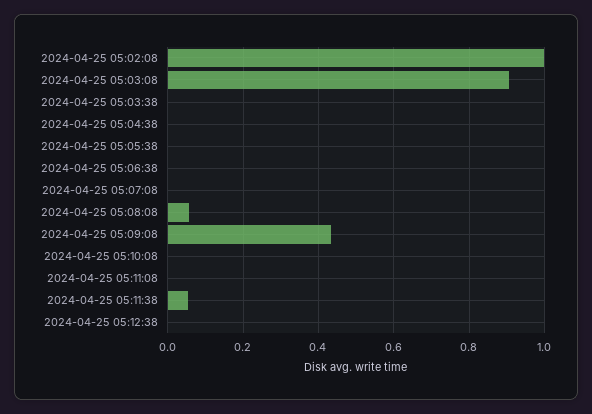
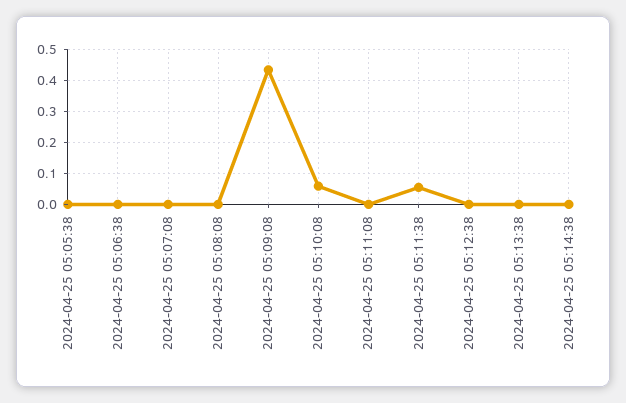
2024-04-25 05:02:08: 1 -> none
2024-04-25 05:03:08: 0.9 -> none
2024-04-25 05:03:38: 0 -> none
2024-04-25 05:04:38: 0 -> none
2024-04-25 05:08:08: 0.06 -> 0
2024-04-25 05:10:08: 0 -> 0.06
2024-04-25 05:13:38: none -> 0
2024-04-25 05:14:38: none -> 0

